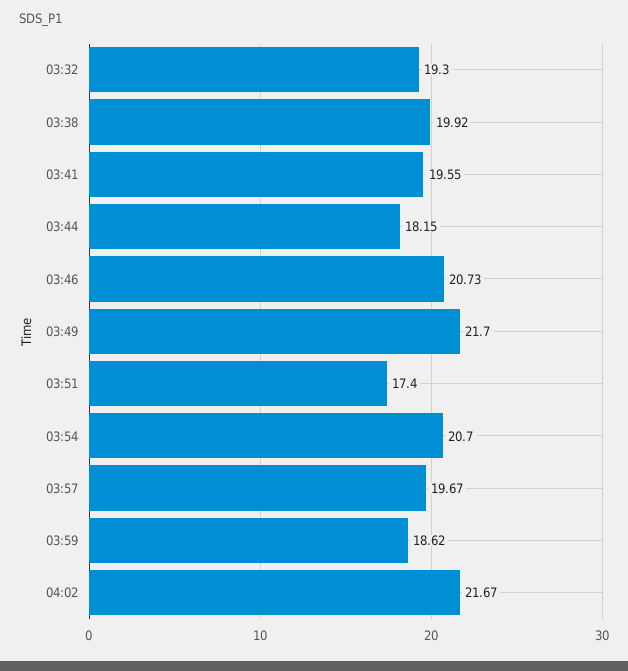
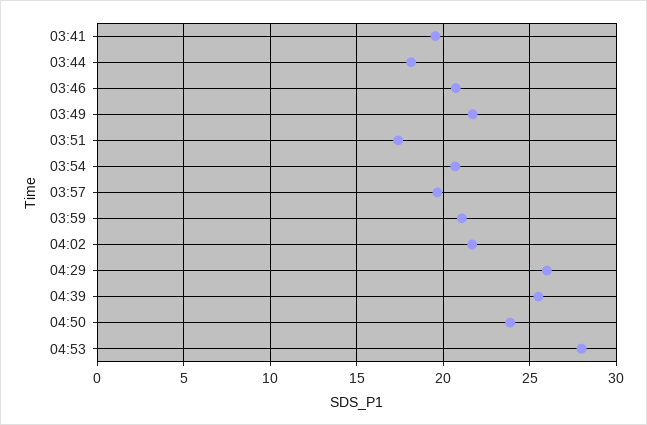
03:32: 19.3 -> none
03:38: 19.92 -> none
03:59: 18.62 -> 21
04:29: none -> 26
04:39: none -> 25.5
04:50: none -> 24
04:53: none -> 28

